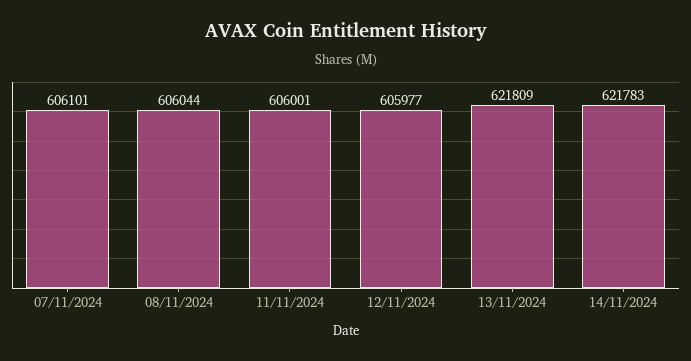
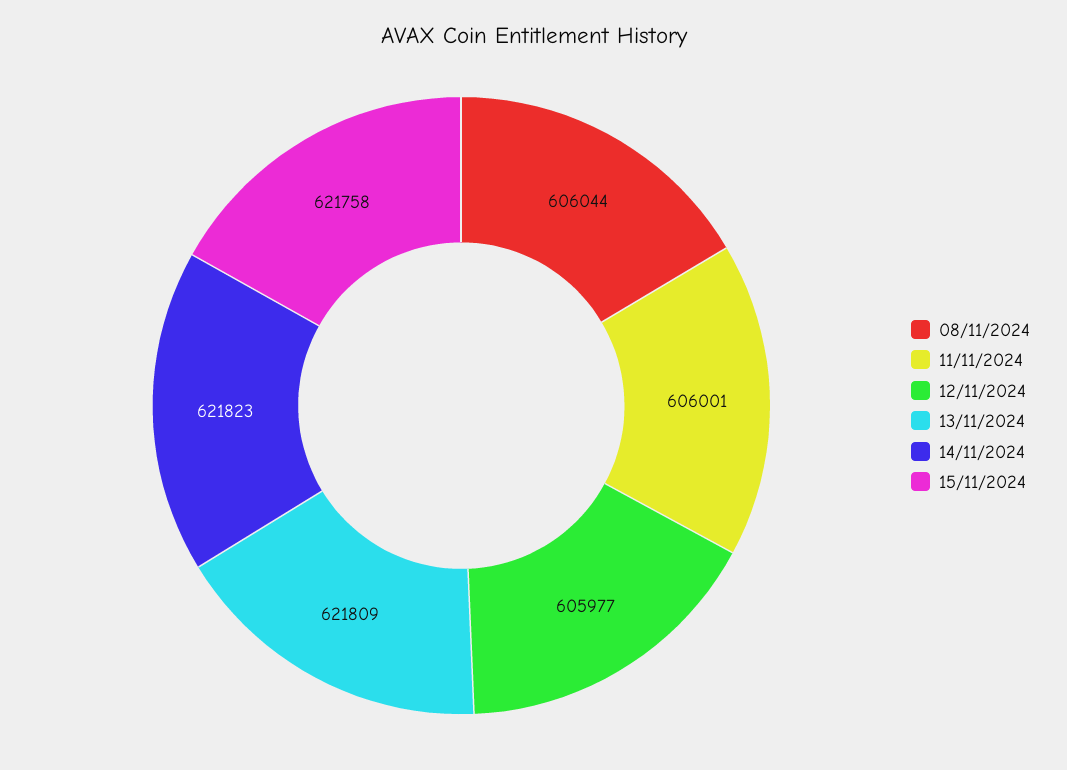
07/11/2024: 606101 -> none
14/11/2024: 621783 -> 621823
15/11/2024: none -> 621758

